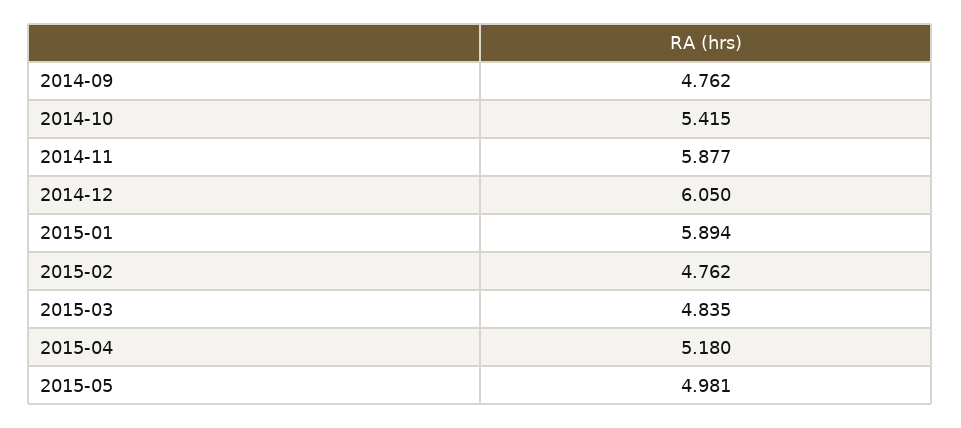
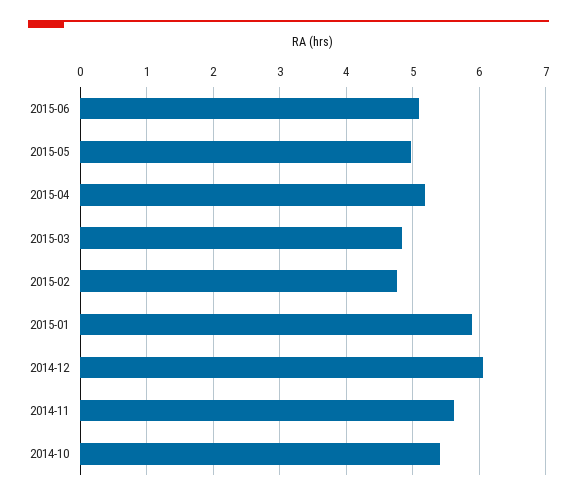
2014-09: 4.762 -> none
2014-11: 5.877 -> 5.6
2015-06: none -> 5.1

